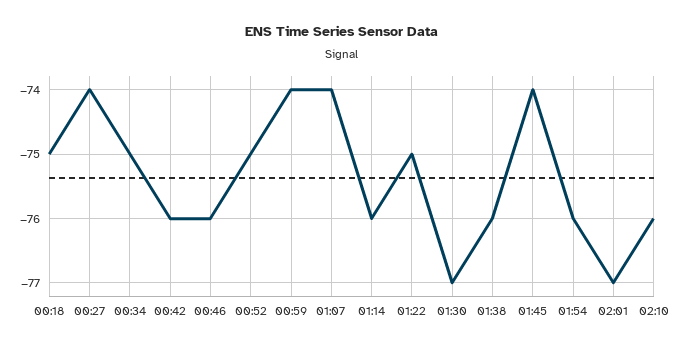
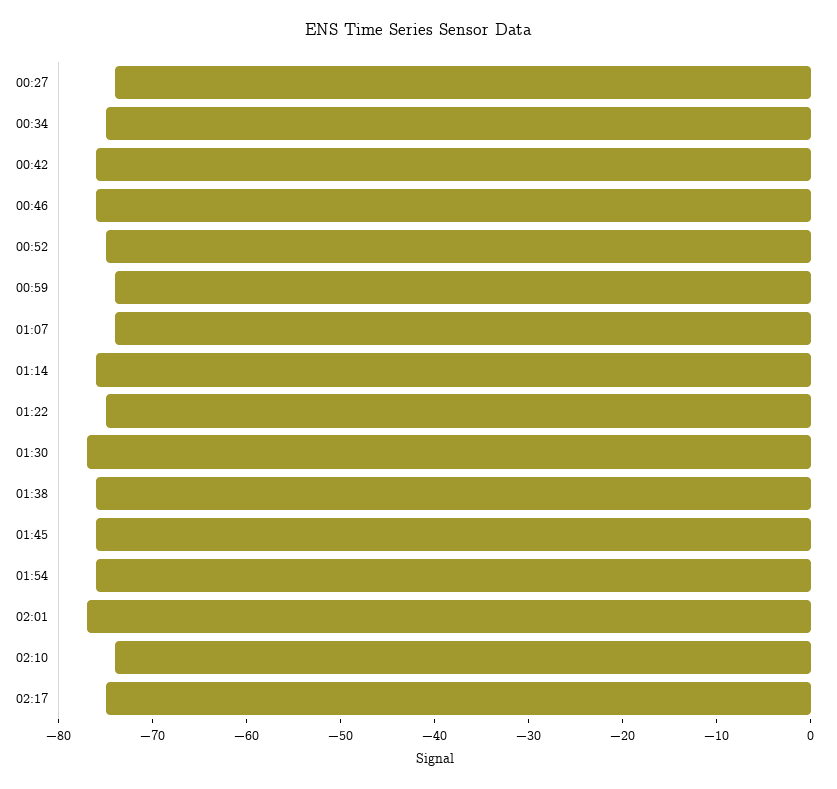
00:18: -75 -> none
01:45: -74 -> -76
02:10: -76 -> -74
02:17: none -> -75

